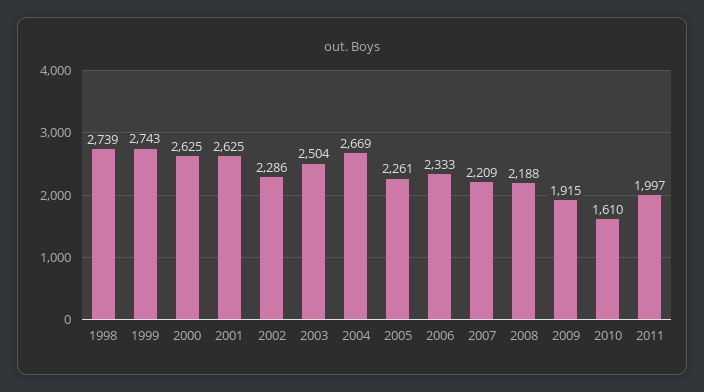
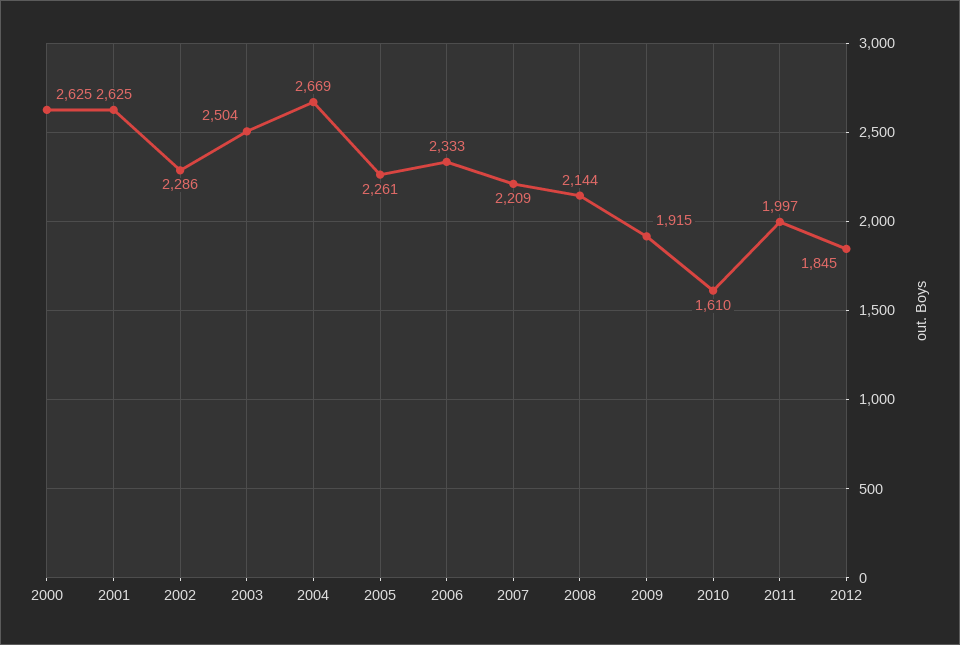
1998: 2739 -> none
1999: 2743 -> none
2008: 2188 -> 2144
2012: none -> 1845

